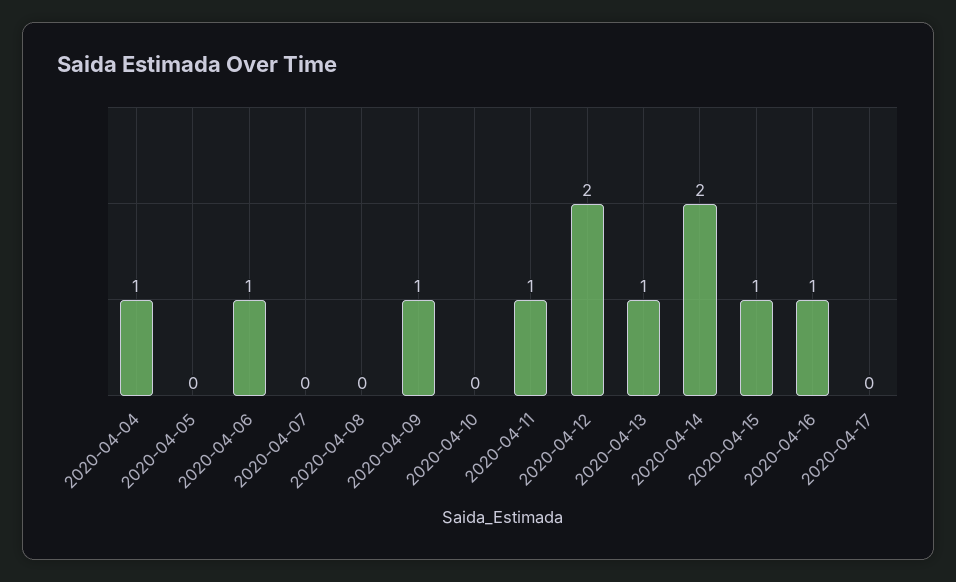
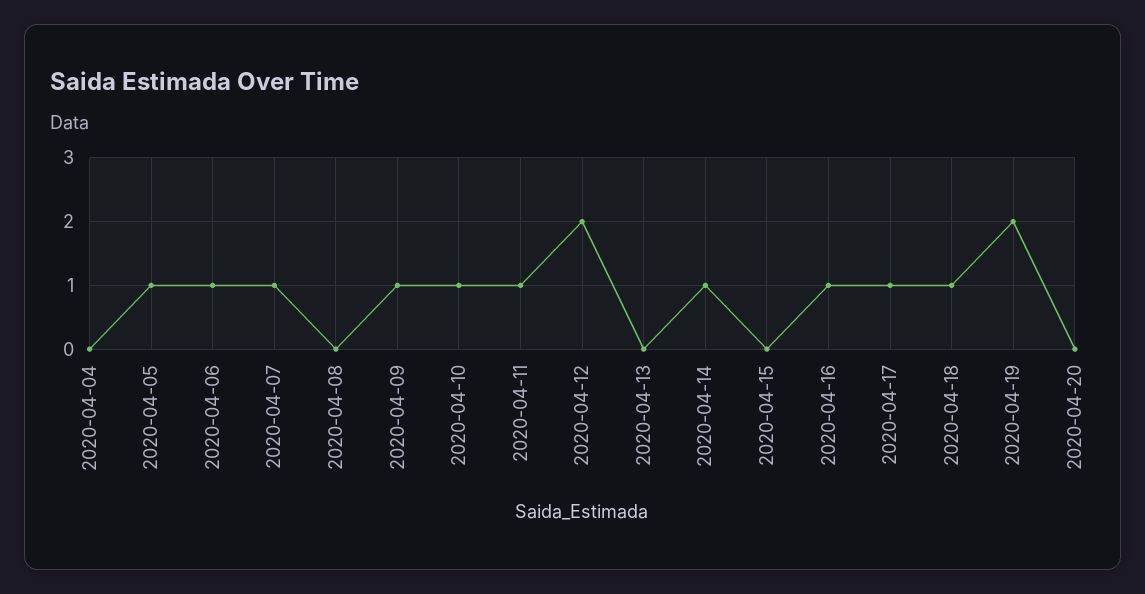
2020-04-04: 1 -> 0
2020-04-05: 0 -> 1
2020-04-07: 0 -> 1
2020-04-10: 0 -> 1
2020-04-13: 1 -> 0
2020-04-14: 2 -> 1
2020-04-15: 1 -> 0
2020-04-17: 0 -> 1
2020-04-18: none -> 1
2020-04-19: none -> 2
2020-04-20: none -> 0

